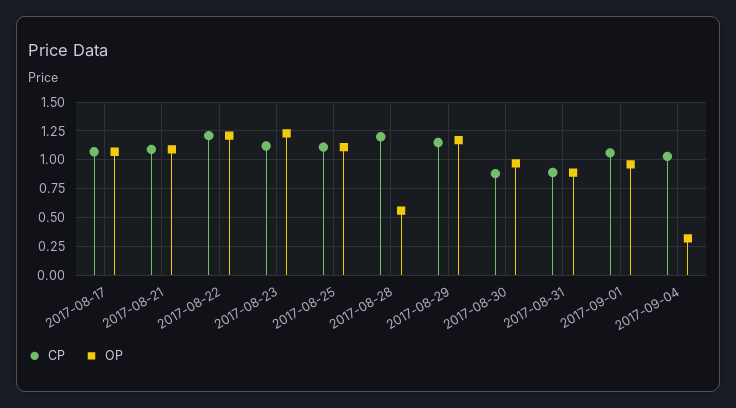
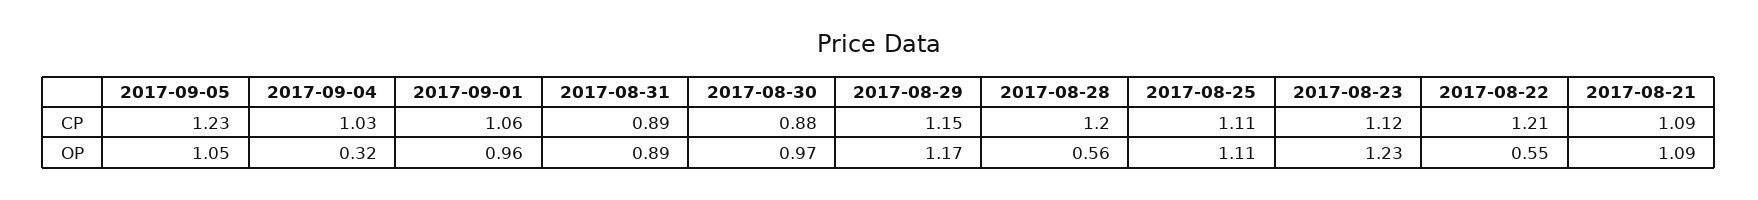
CP, 2017-08-17: 1 -> none
OP, 2017-08-17: 1 -> none
OP, 2017-08-22: 1.25 -> 0.55
CP, 2017-09-05: none -> 1.23
OP, 2017-09-05: none -> 1.05

